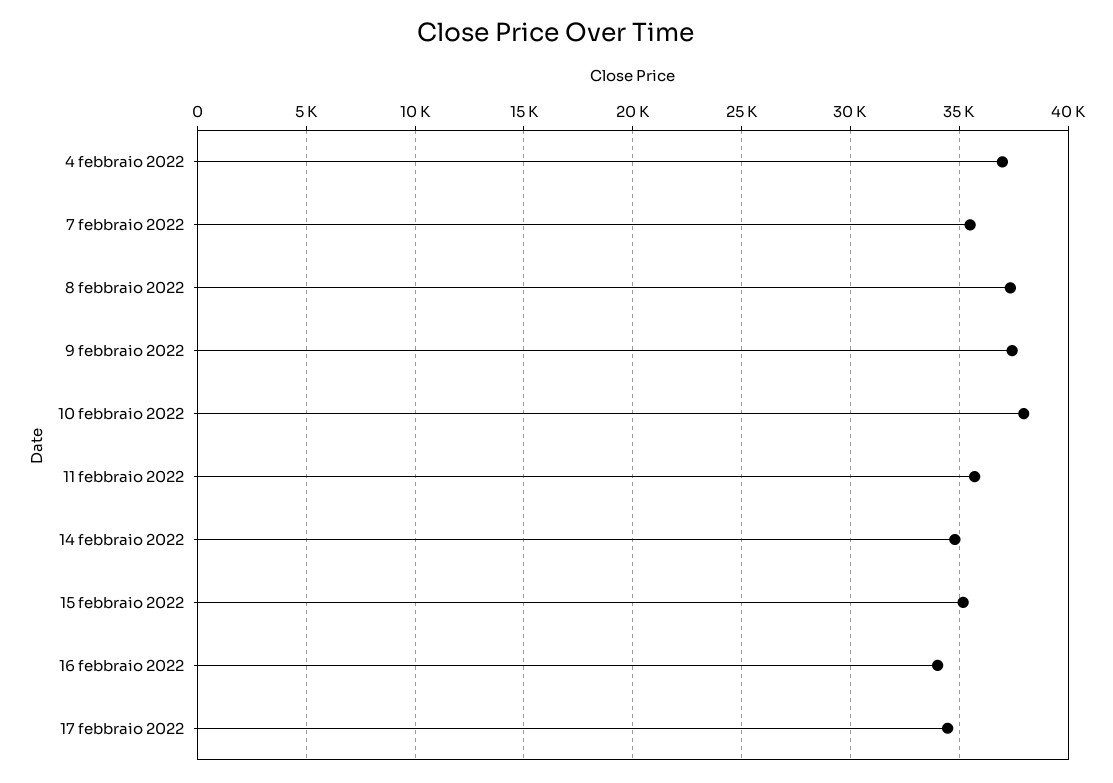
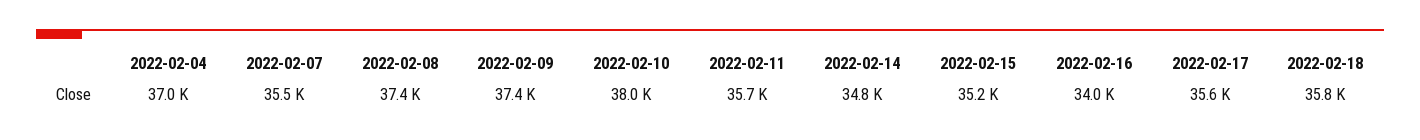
17 febbraio 2022: 34500 -> 35600
2022-02-18: none -> 35800

